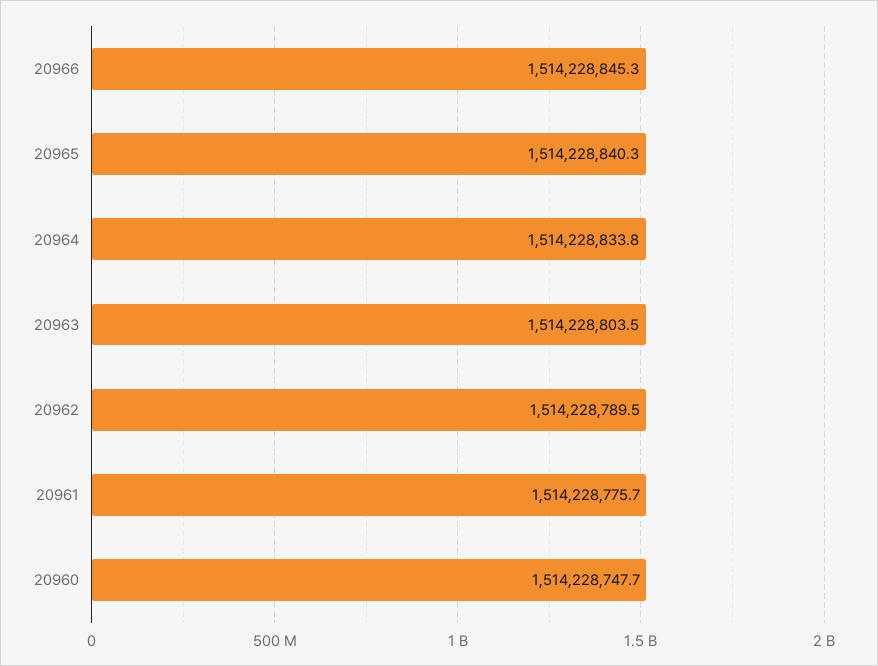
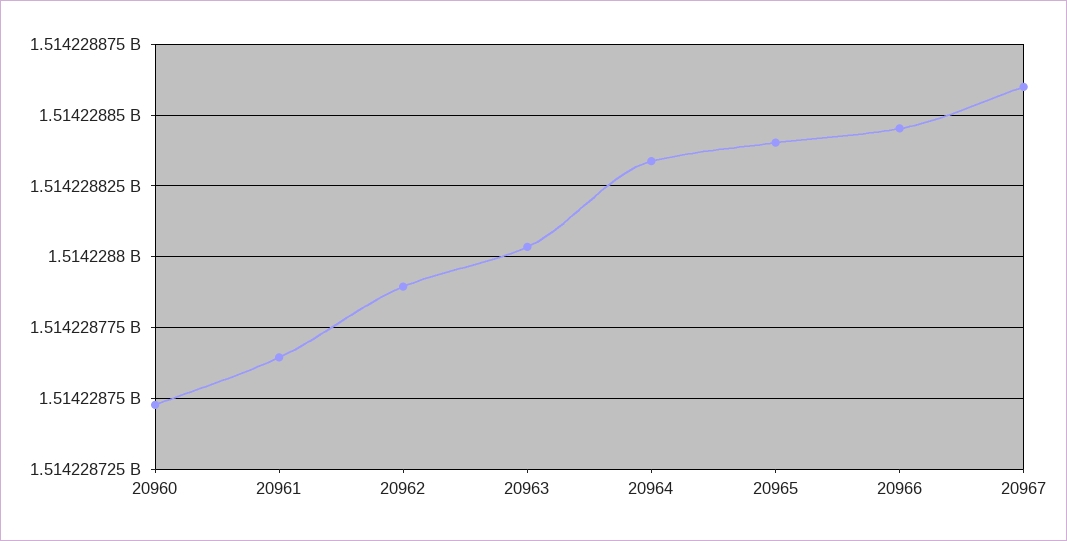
20961: 1514228775.7 -> 1514228765
20967: none -> 1514228860

